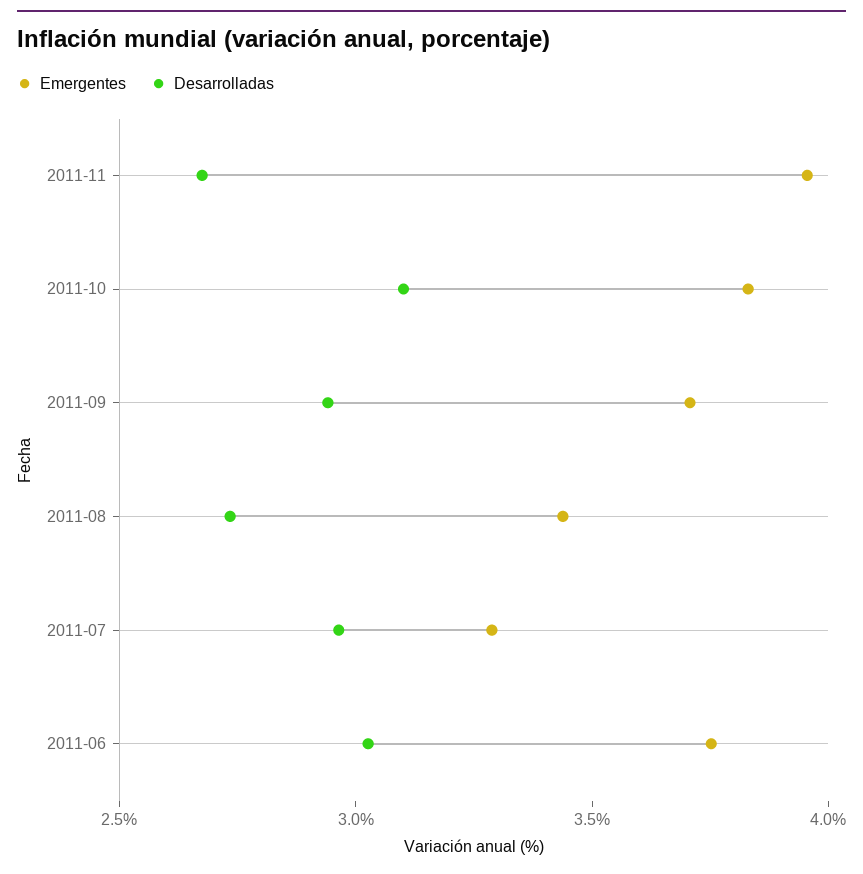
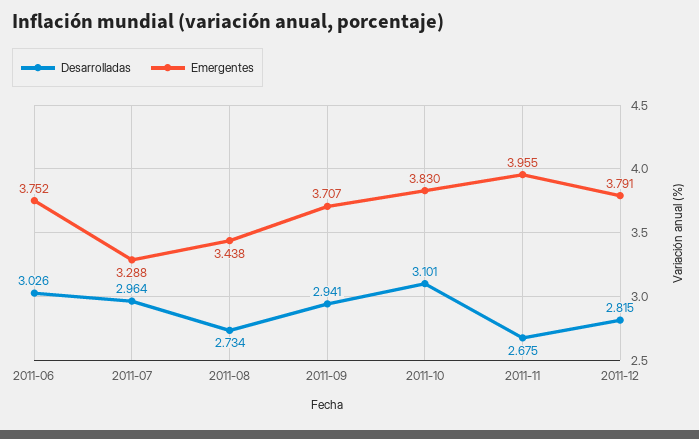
Desarrolladas, 2011-12: none -> 2.815
Emergentes, 2011-12: none -> 3.791

